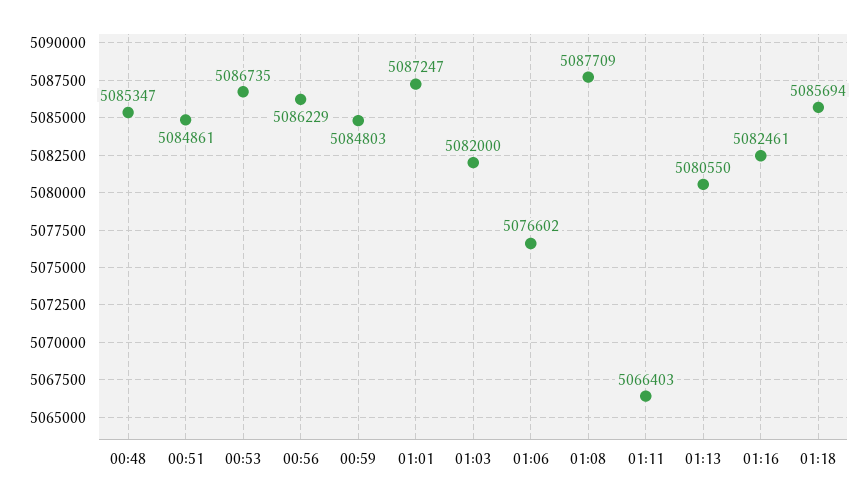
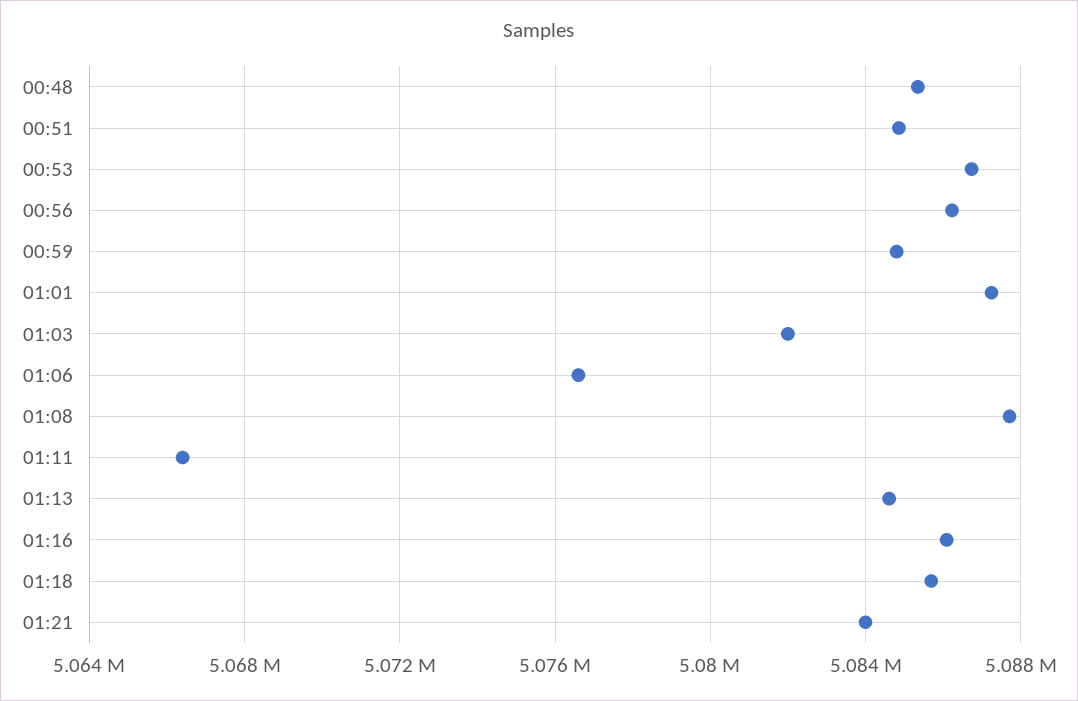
01:13: 5080550 -> 5084500
01:16: 5082461 -> 5086000
01:21: none -> 5084000

